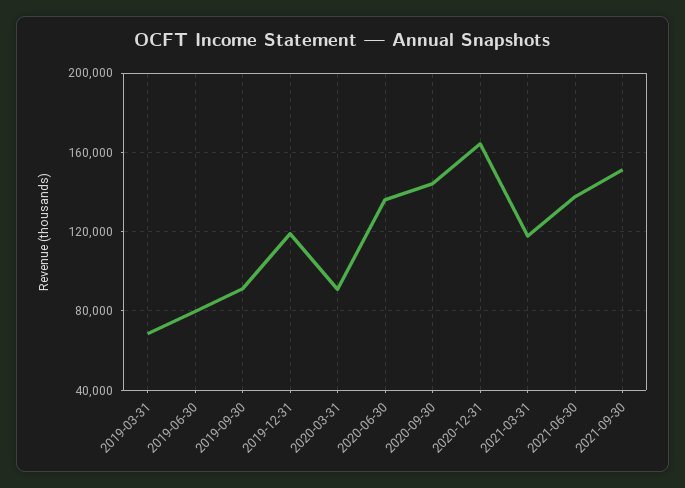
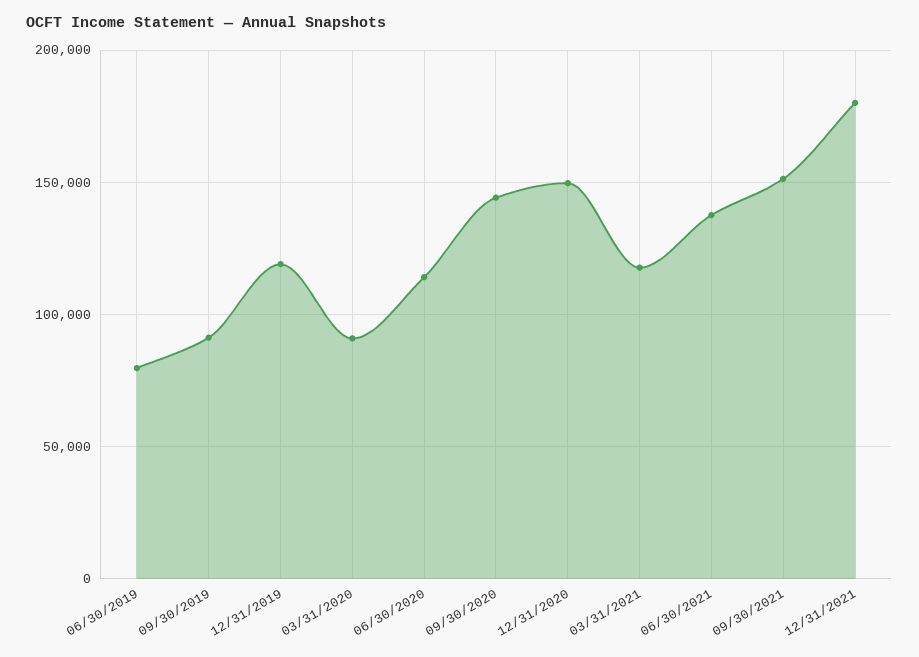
2019-03-31: 70000 -> none
2020-06-30: 135000 -> 115000
2020-12-31: 165000 -> 150000
12/31/2021: none -> 180000

